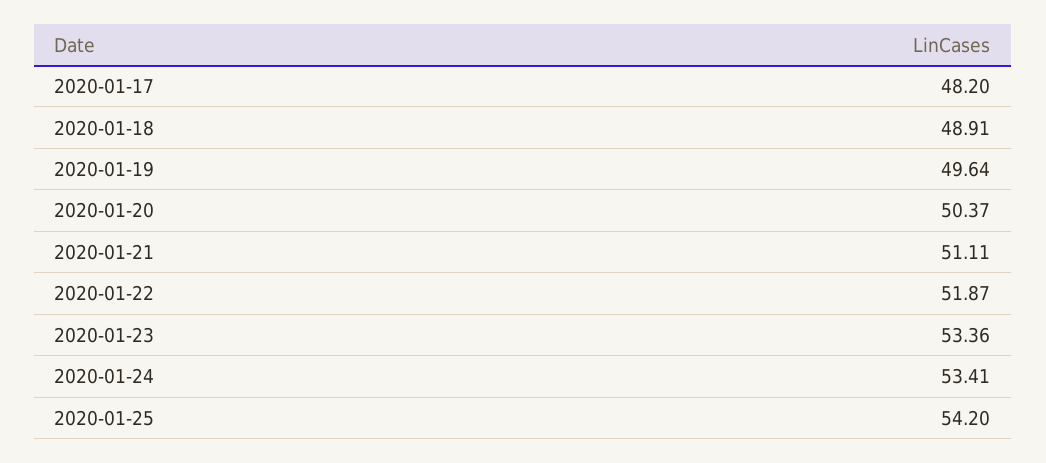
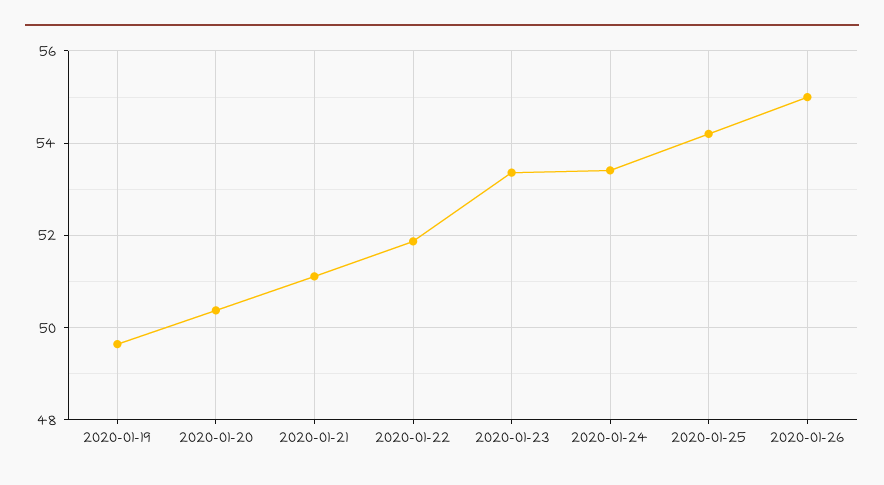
2020-01-17: 48.2 -> none
2020-01-18: 48.91 -> none
2020-01-26: none -> 55

